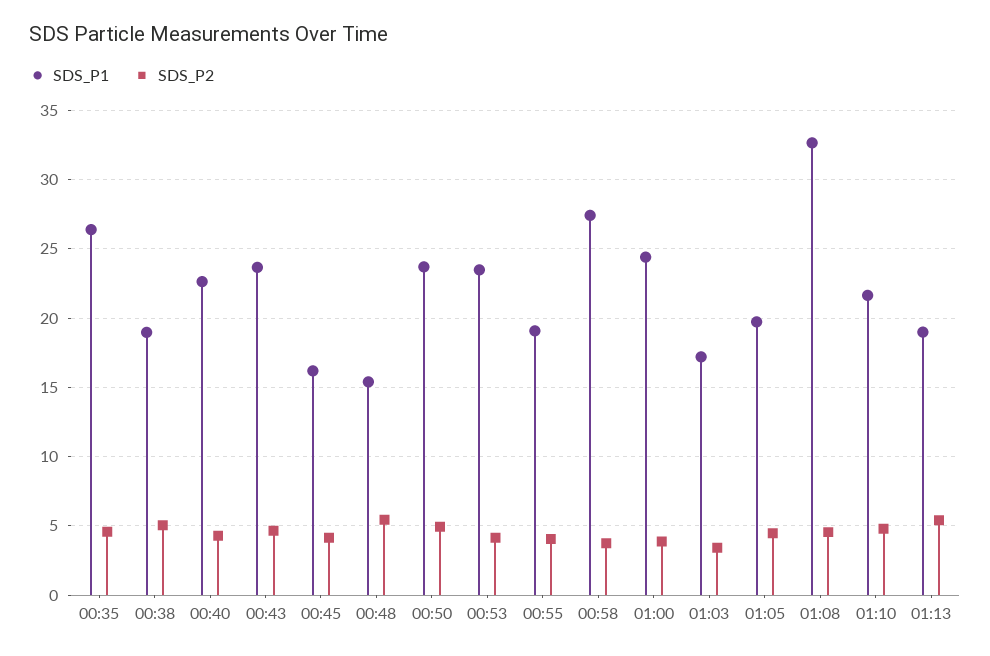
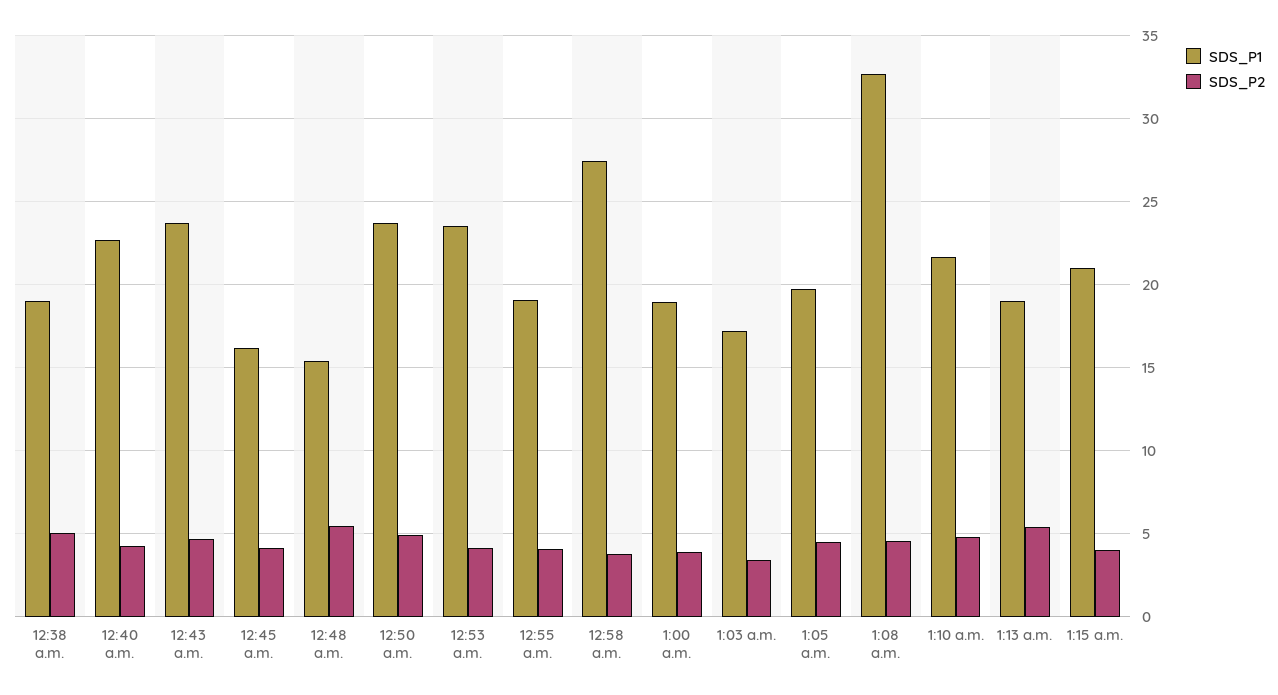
SDS_P1, 00:35: 26.5 -> none
SDS_P2, 00:35: 4.5 -> none
SDS_P1, 01:00: 24.5 -> 19
SDS_P1, 1:15 a.m.: none -> 21
SDS_P2, 1:15 a.m.: none -> 4

